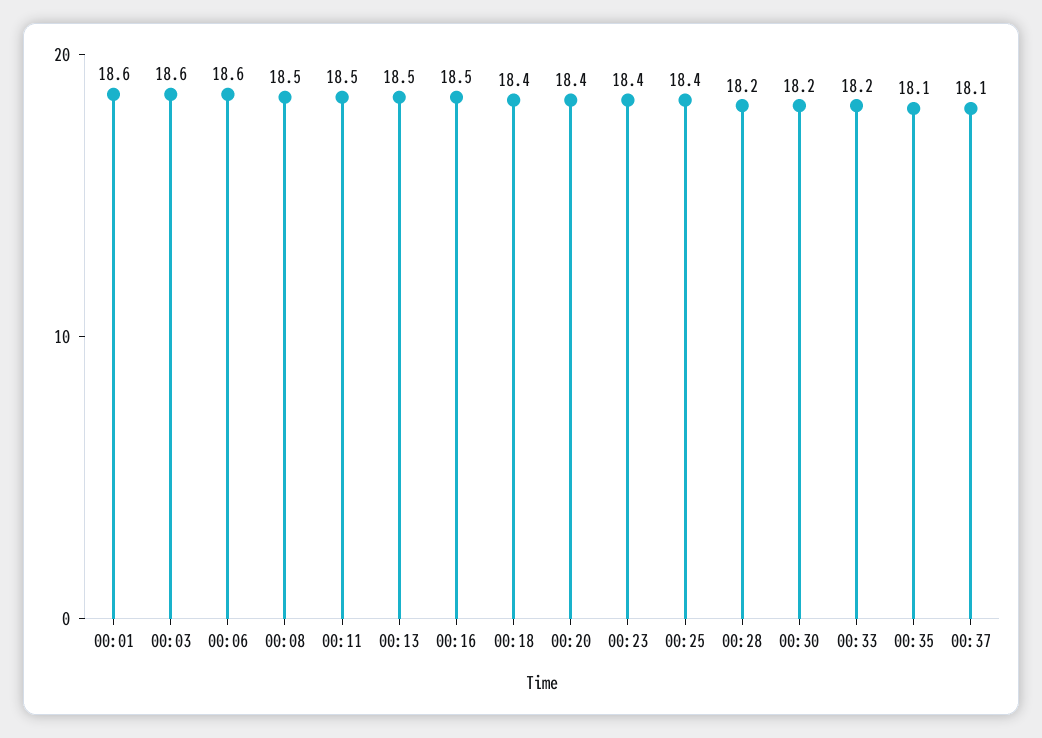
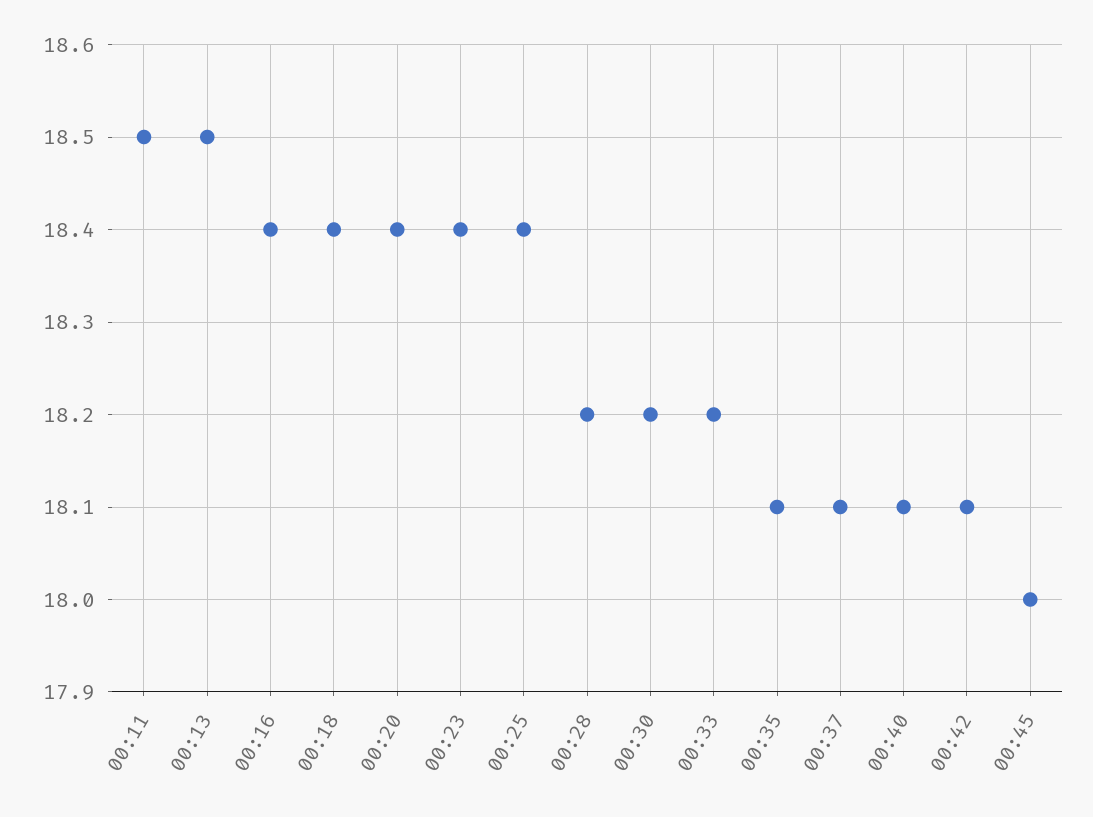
00:01: 18.6 -> none
00:03: 18.6 -> none
00:06: 18.6 -> none
00:08: 18.5 -> none
00:16: 18.5 -> 18.4
00:40: none -> 18.1
00:42: none -> 18.1
00:45: none -> 18

